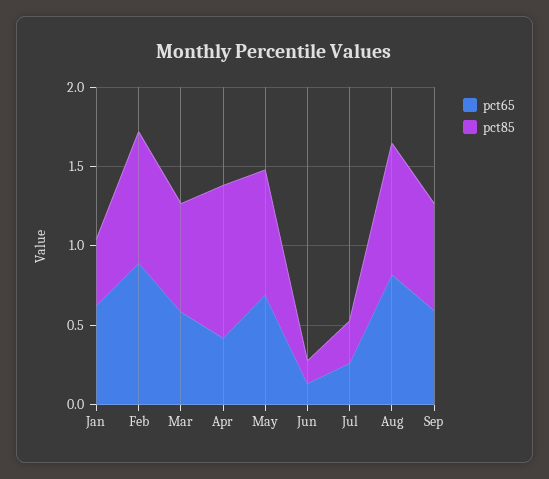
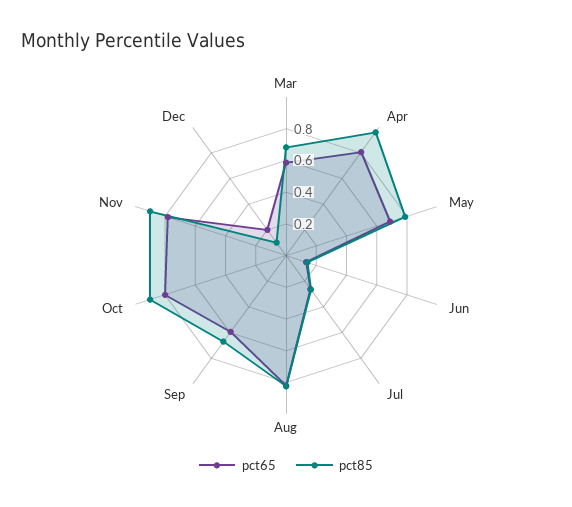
pct65, Jan: 0.6 -> none
pct85, Jan: 0.4 -> none
pct65, Feb: 0.9 -> none
pct85, Feb: 0.8 -> none
pct65, Apr: 0.4 -> 0.8
pct65, Oct: none -> 0.8
pct85, Oct: none -> 0.9
pct65, Nov: none -> 0.8
pct85, Nov: none -> 0.9
pct65, Dec: none -> 0.2
pct85, Dec: none -> 0.1

